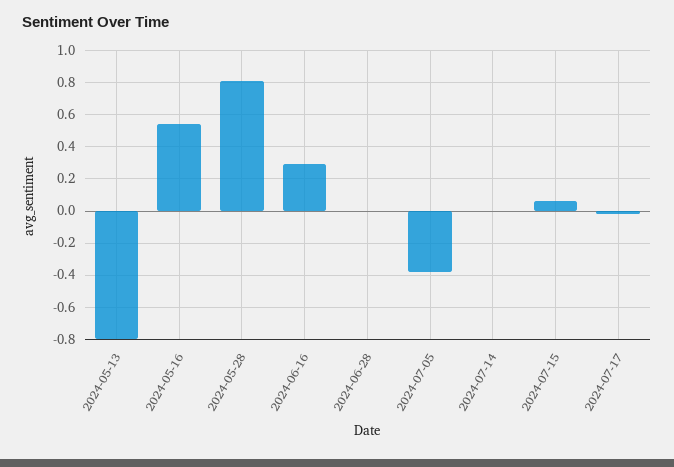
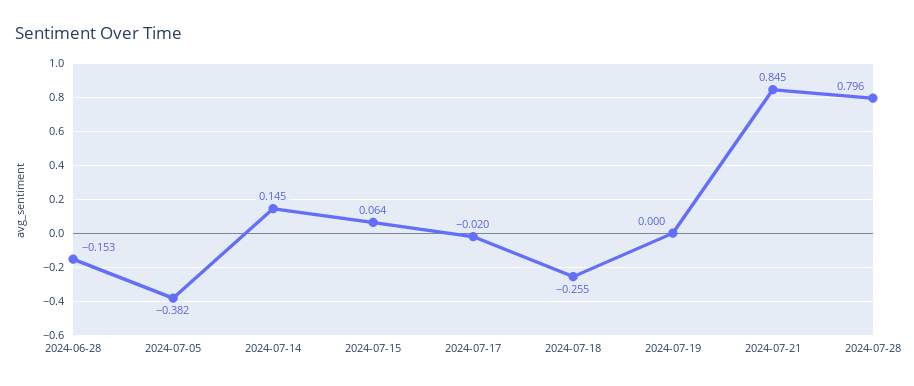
2024-05-13: -0.8 -> none
2024-05-16: 0.55 -> none
2024-05-28: 0.8 -> none
2024-06-16: 0.3 -> none
2024-06-28: 0 -> -0.153
2024-07-14: 0 -> 0.145
2024-07-18: none -> -0.255
2024-07-19: none -> 0
2024-07-21: none -> 0.845
2024-07-28: none -> 0.796

